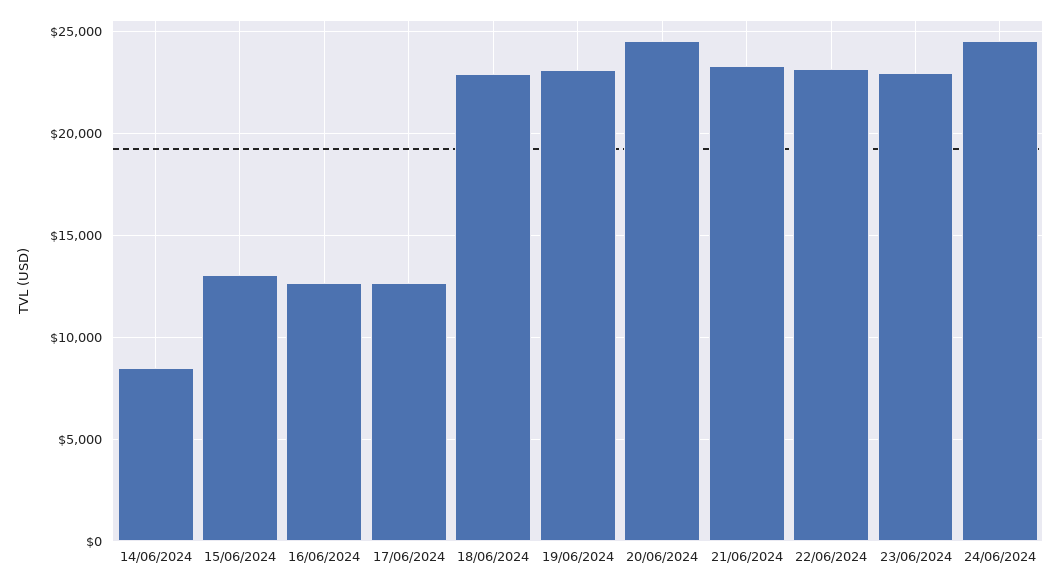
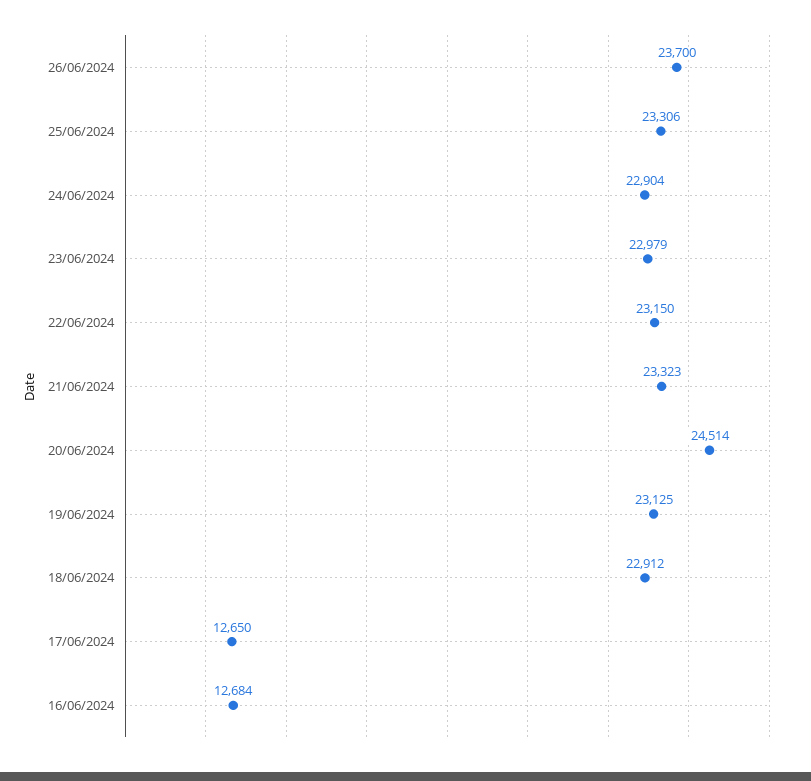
14/06/2024: 8500 -> none
15/06/2024: 13000 -> none
24/06/2024: 24500 -> 22904
26/06/2024: none -> 23700
25/06/2024: none -> 23306

